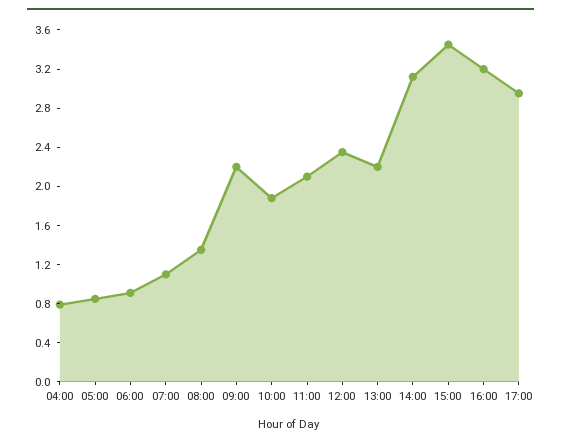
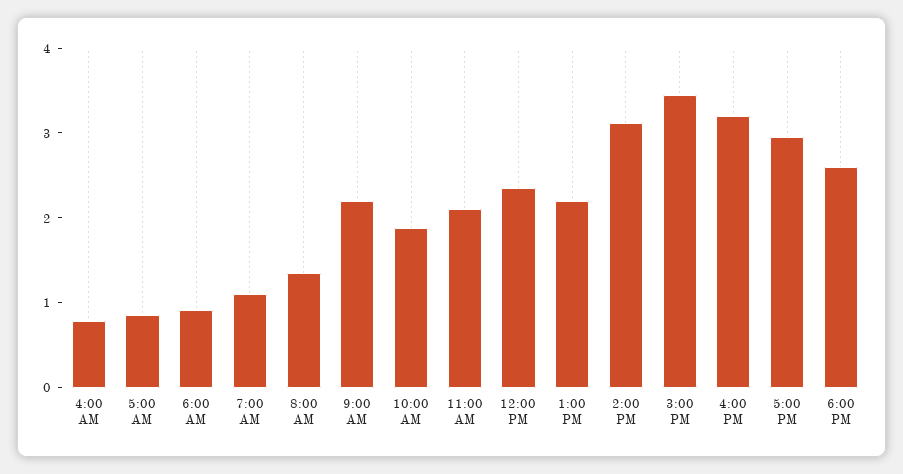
6:00 PM: none -> 2.6

